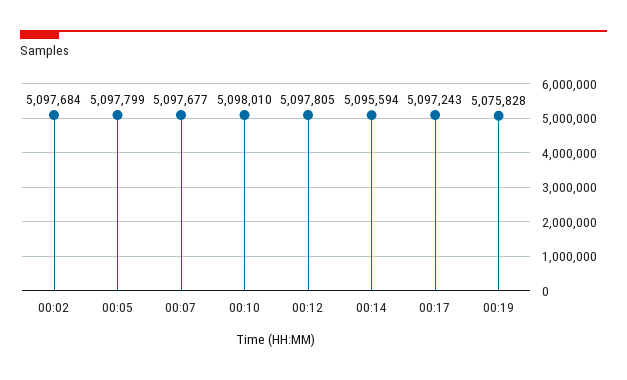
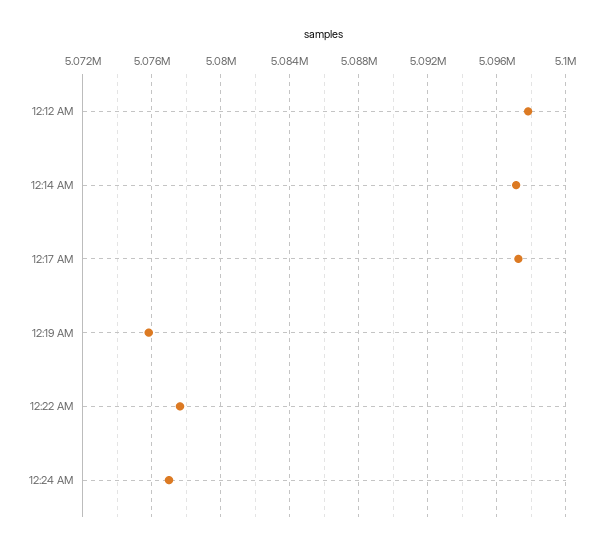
00:02: 5097684 -> none
00:05: 5097799 -> none
00:07: 5097677 -> none
00:10: 5098010 -> none
00:14: 5095594 -> 5097000
12:22 AM: none -> 5077500
12:24 AM: none -> 5077000

